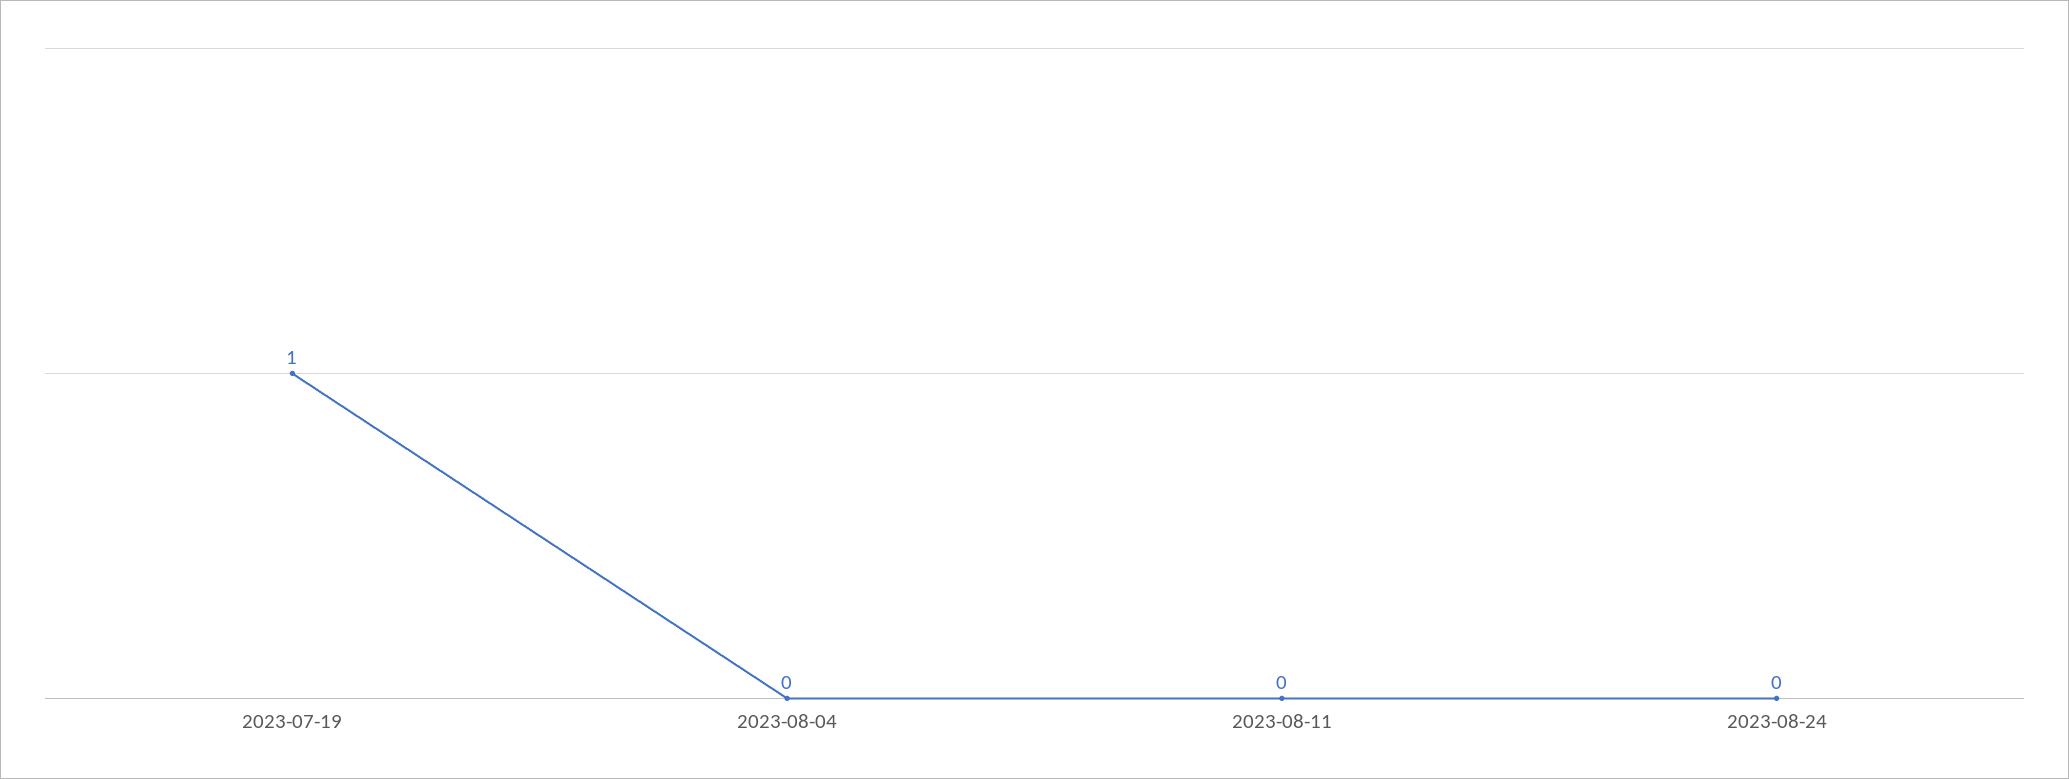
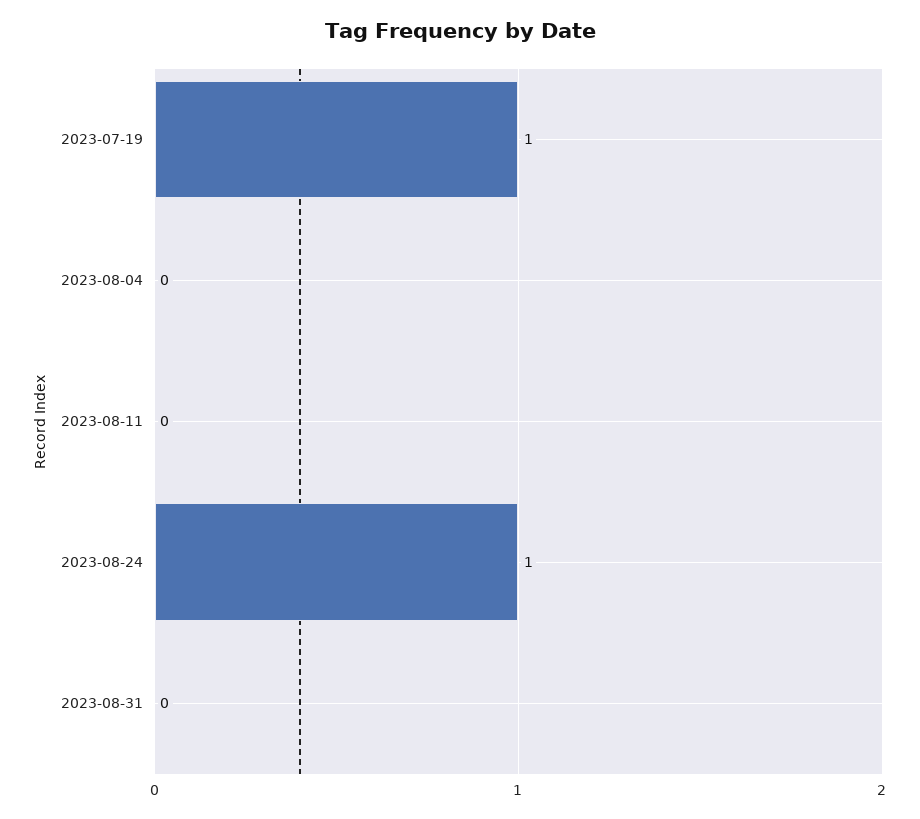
2023-08-24: 0 -> 1
2023-08-31: none -> 0

